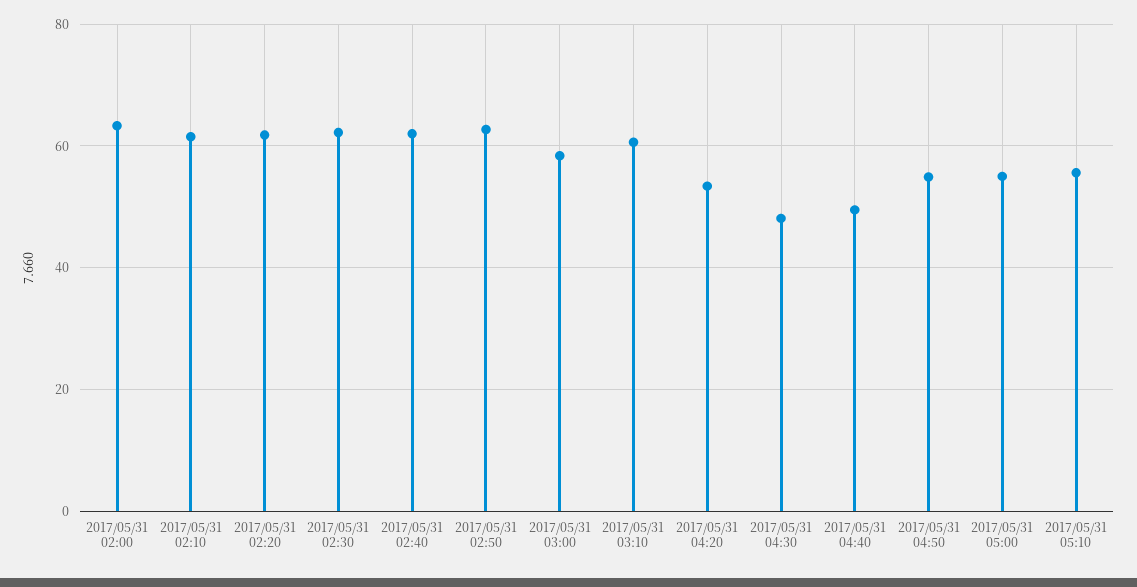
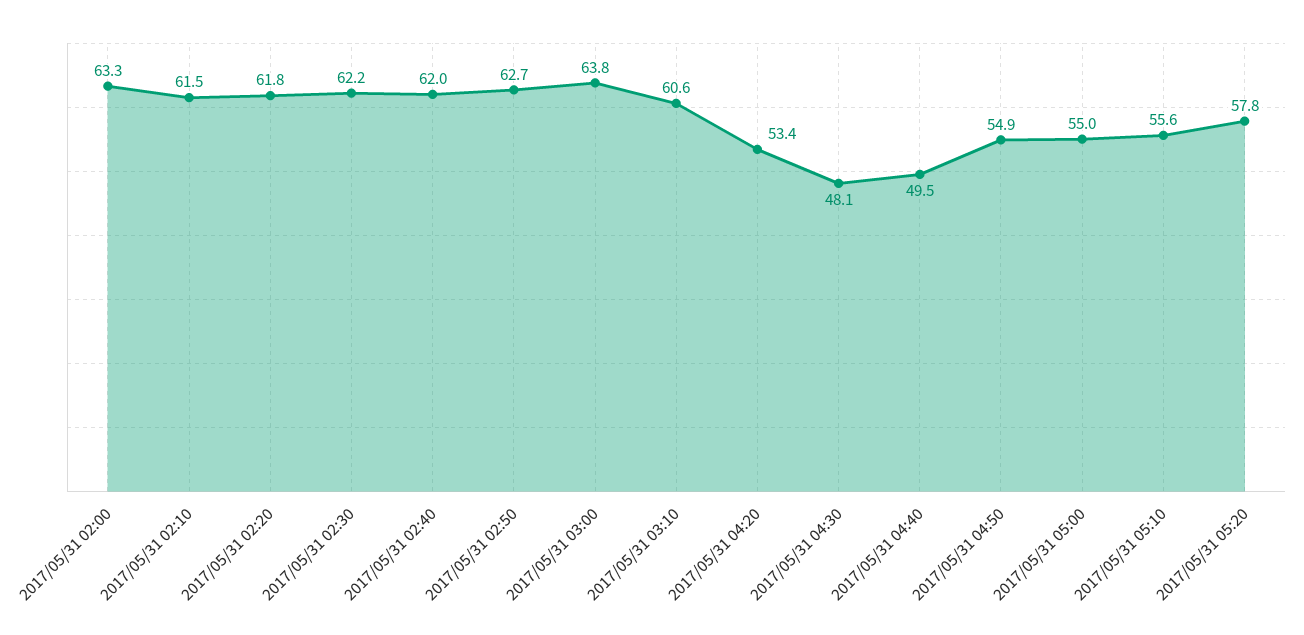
2017/05/31 03:00: 58 -> 63.8
2017/05/31 05:20: none -> 57.8

